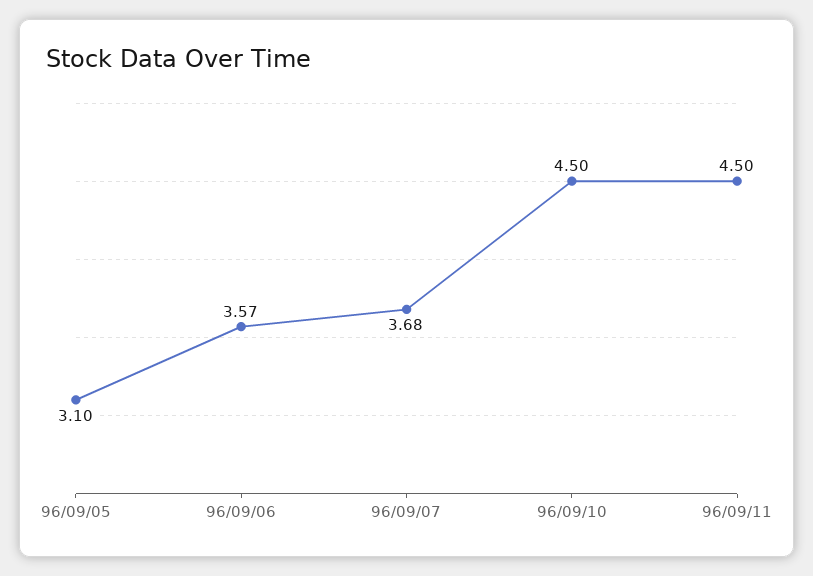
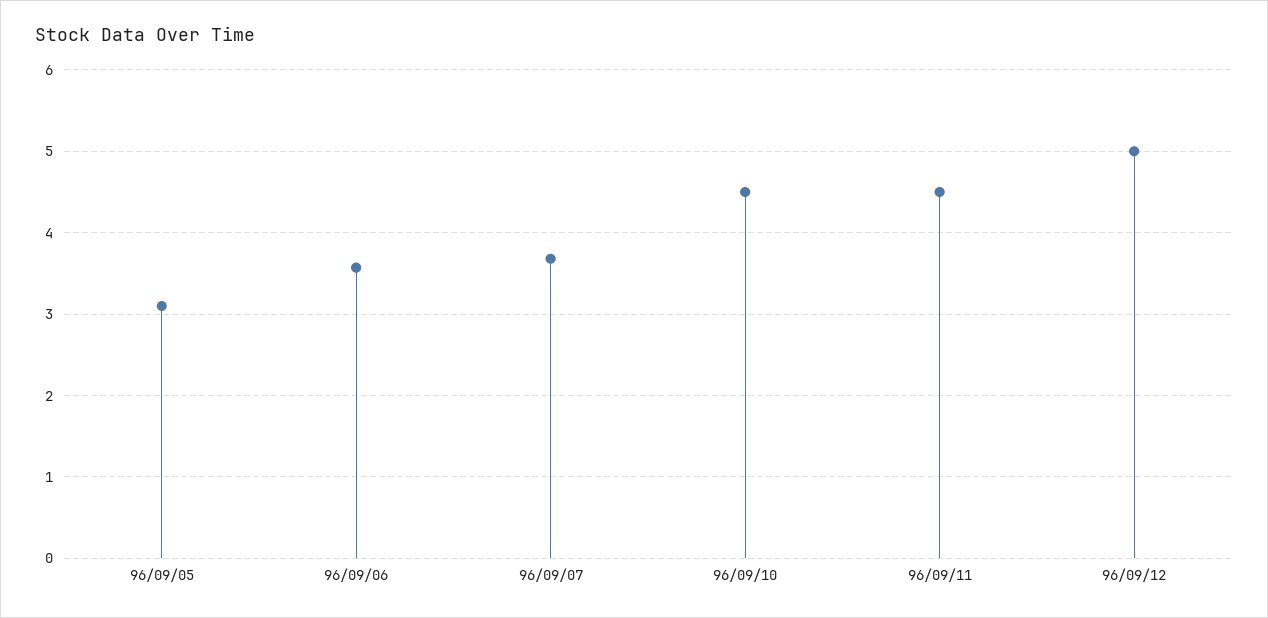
96/09/12: none -> 5

